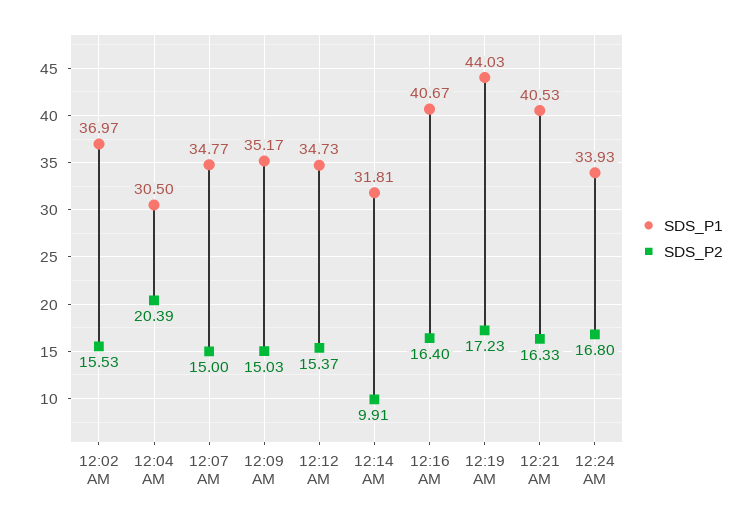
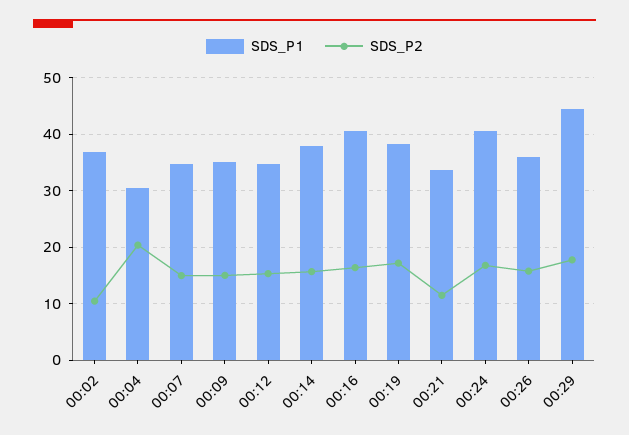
SDS_P2, 12:02 AM: 15.53 -> 10
SDS_P1, 12:14 AM: 31.81 -> 38
SDS_P2, 12:14 AM: 9.91 -> 16
SDS_P1, 12:19 AM: 44.03 -> 38
SDS_P1, 12:21 AM: 40.53 -> 34
SDS_P2, 12:21 AM: 16.33 -> 12
SDS_P1, 12:24 AM: 33.93 -> 40
SDS_P1, 00:26: none -> 36
SDS_P2, 00:26: none -> 16
SDS_P1, 00:29: none -> 44
SDS_P2, 00:29: none -> 18

